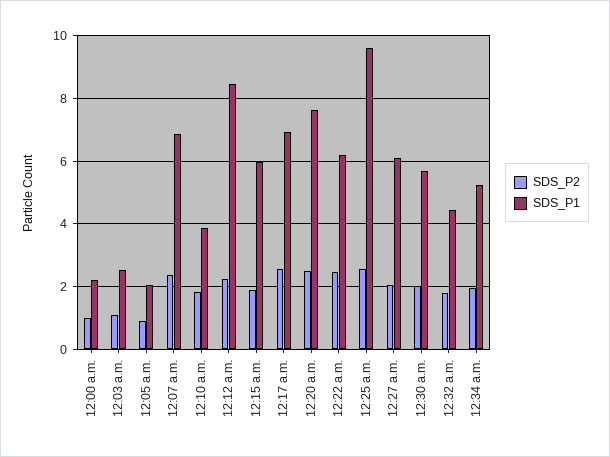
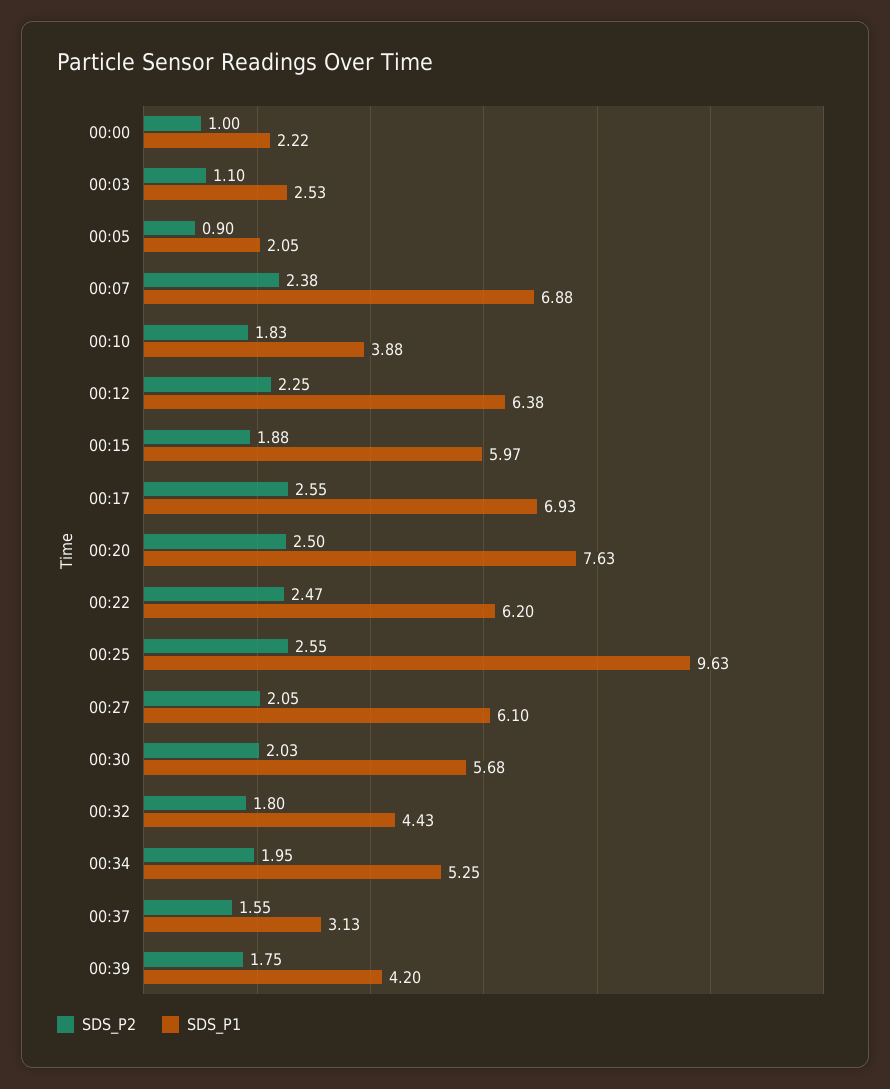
SDS_P1, 12:12 a.m.: 8.4 -> 6.38
SDS_P2, 00:37: none -> 1.55
SDS_P1, 00:37: none -> 3.13
SDS_P2, 00:39: none -> 1.75
SDS_P1, 00:39: none -> 4.2

